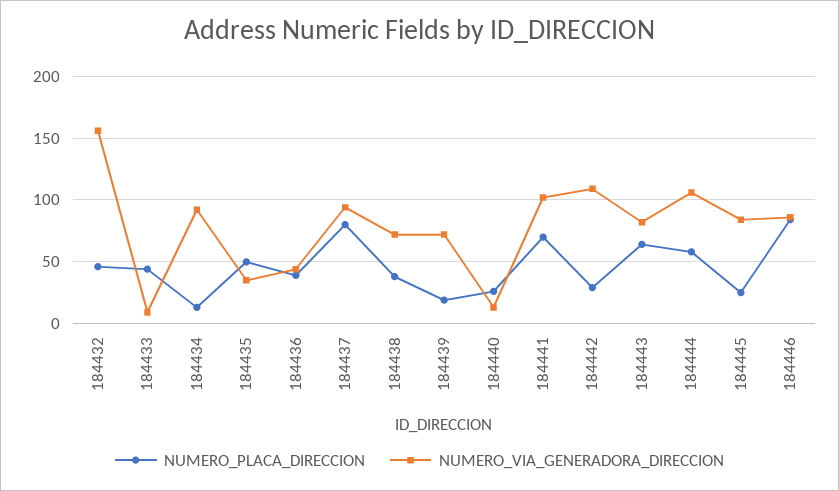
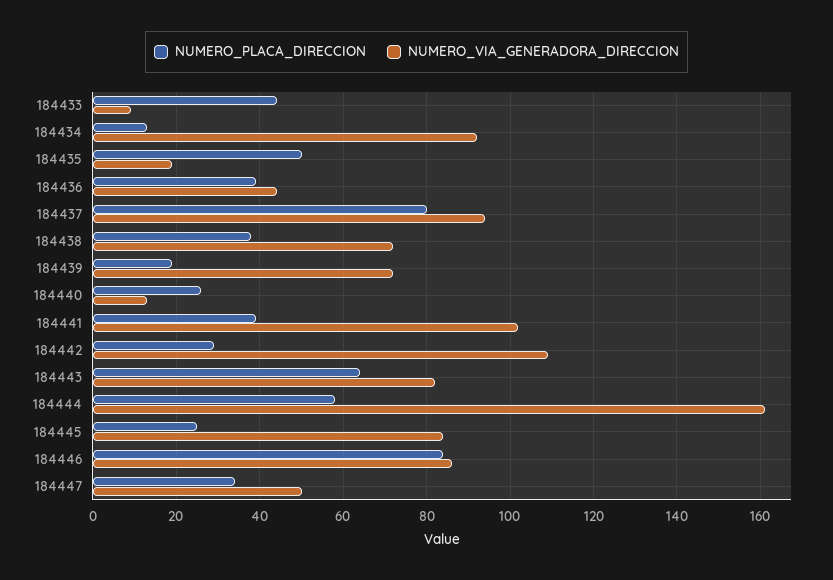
NUMERO_PLACA_DIRECCION, 184432: 45 -> none
NUMERO_VIA_GENERADORA_DIRECCION, 184432: 155 -> none
NUMERO_VIA_GENERADORA_DIRECCION, 184435: 35 -> 20
NUMERO_PLACA_DIRECCION, 184441: 70 -> 40
NUMERO_VIA_GENERADORA_DIRECCION, 184444: 105 -> 160
NUMERO_PLACA_DIRECCION, 184447: none -> 35
NUMERO_VIA_GENERADORA_DIRECCION, 184447: none -> 50

